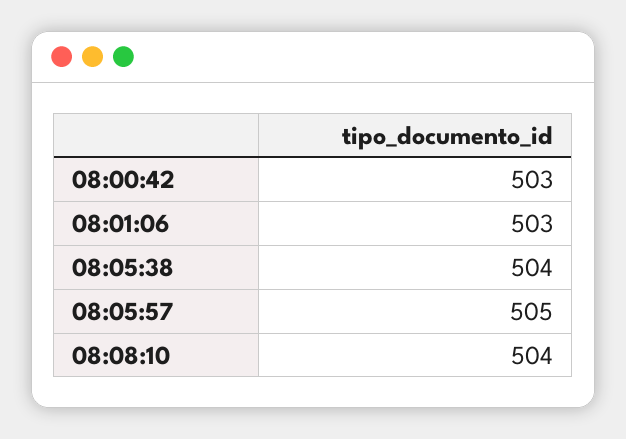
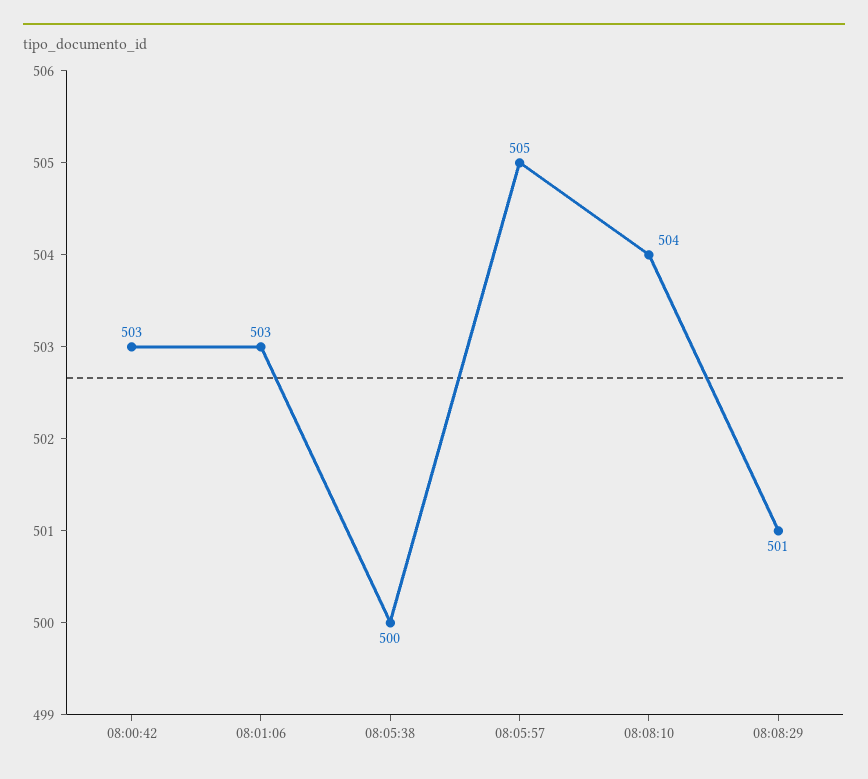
08:05:38: 504 -> 500
08:08:29: none -> 501

